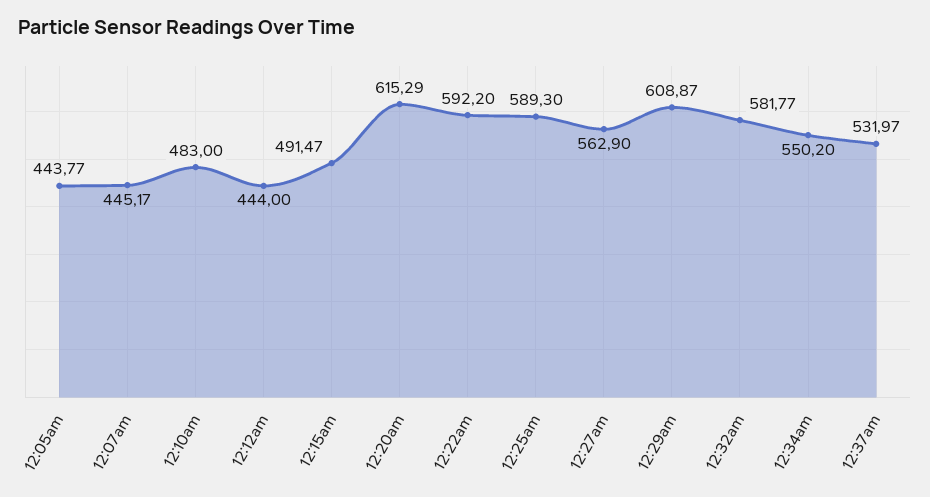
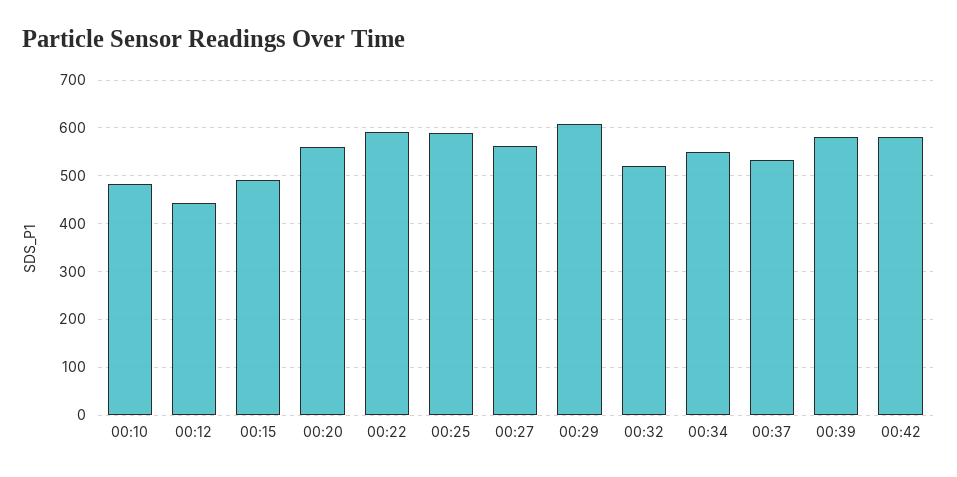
12:05am: 443.77 -> none
12:07am: 445.17 -> none
12:20am: 615.29 -> 560
12:32am: 581.77 -> 520
00:39: none -> 580
00:42: none -> 580

